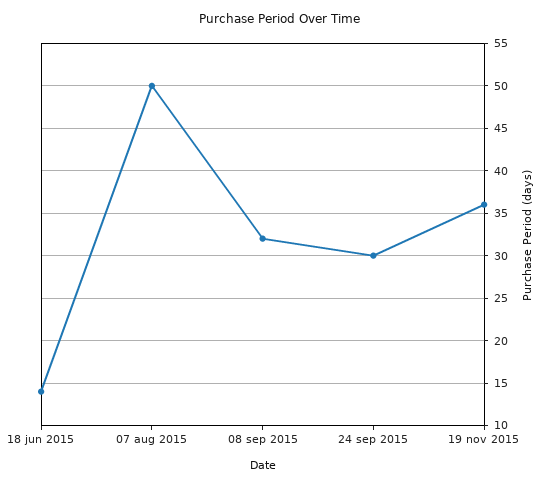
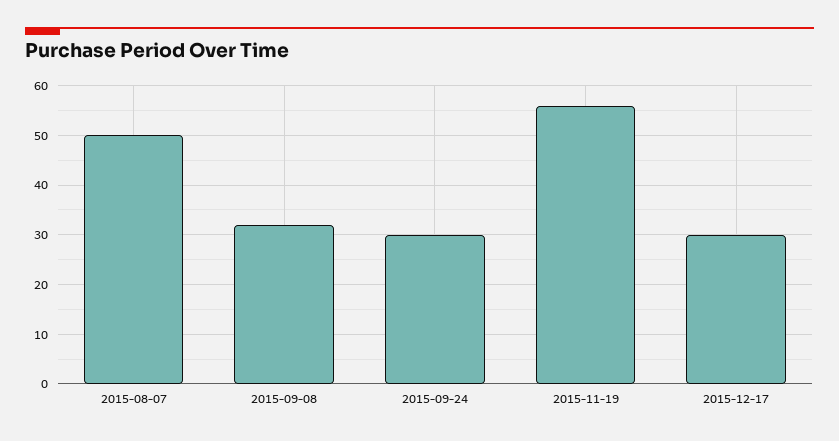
18 jun 2015: 14 -> none
19 nov 2015: 36 -> 55
2015-12-17: none -> 30

